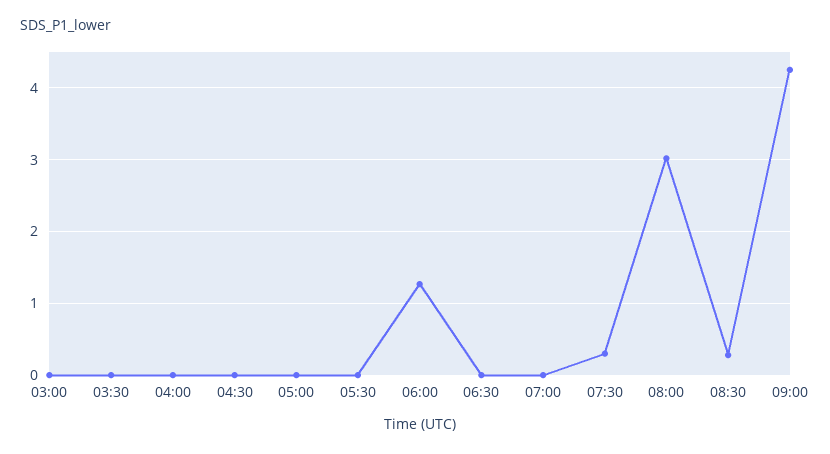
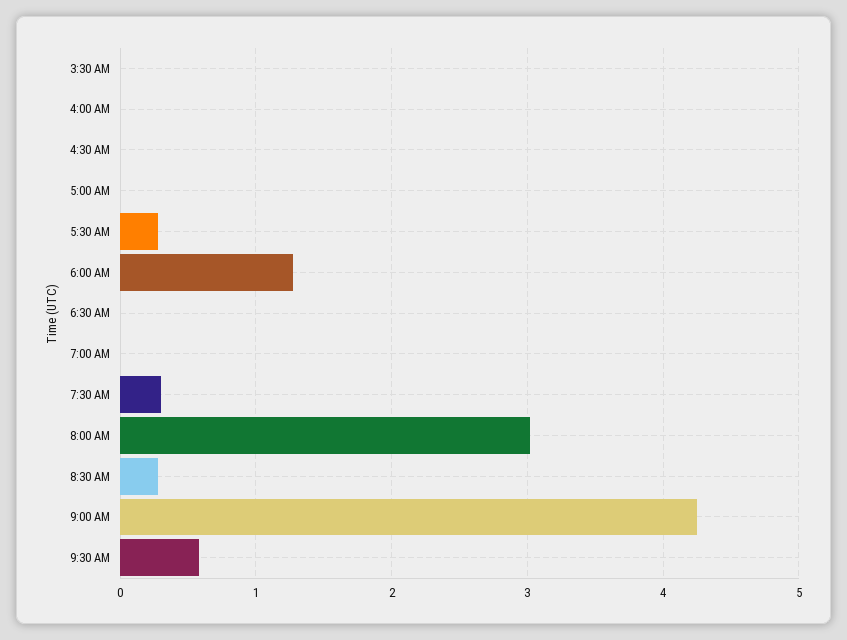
03:00: 0 -> none
05:30: 0 -> 0.3
9:30 AM: none -> 0.6

